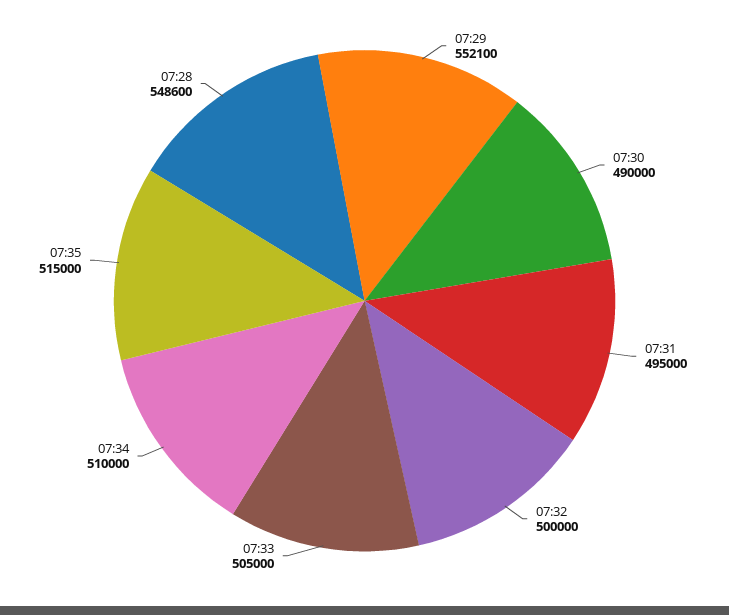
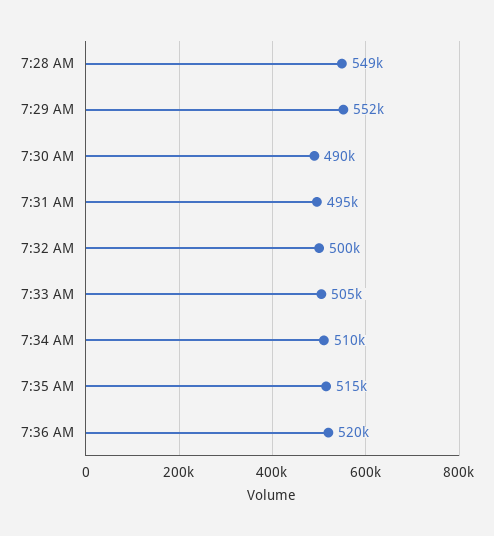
7:36 AM: none -> 520000

